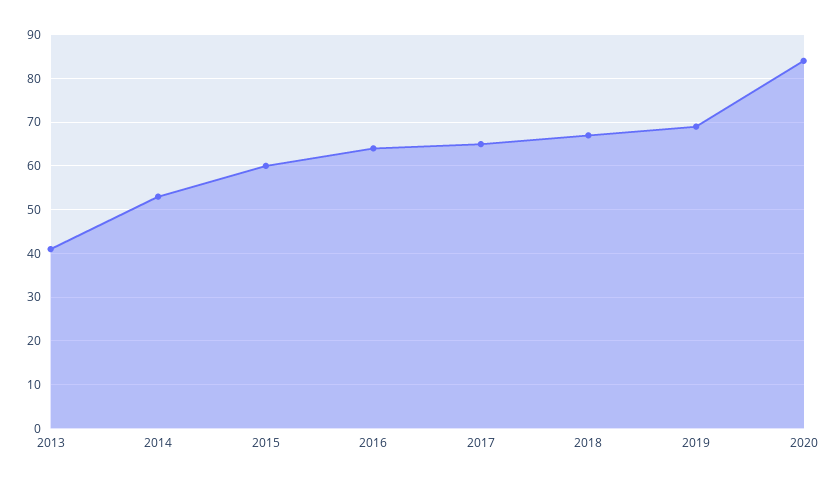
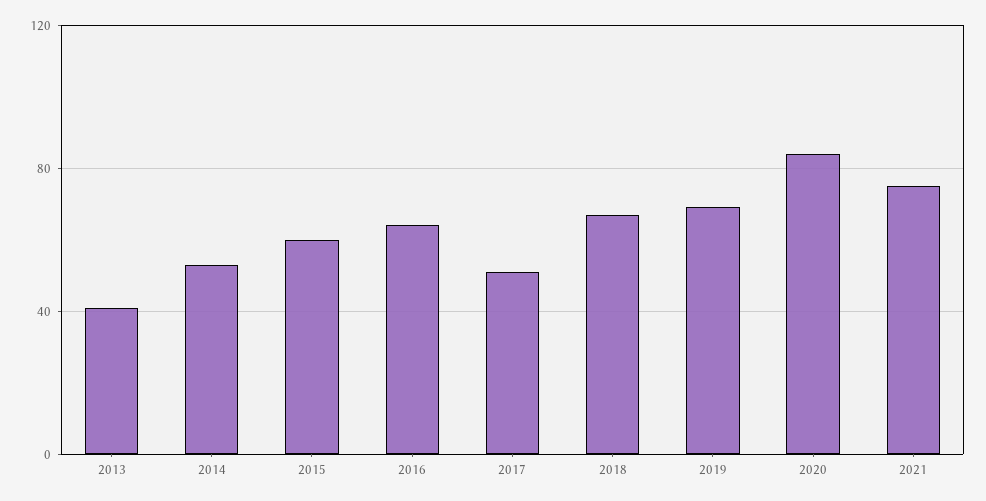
2017: 65 -> 50
2021: none -> 75

